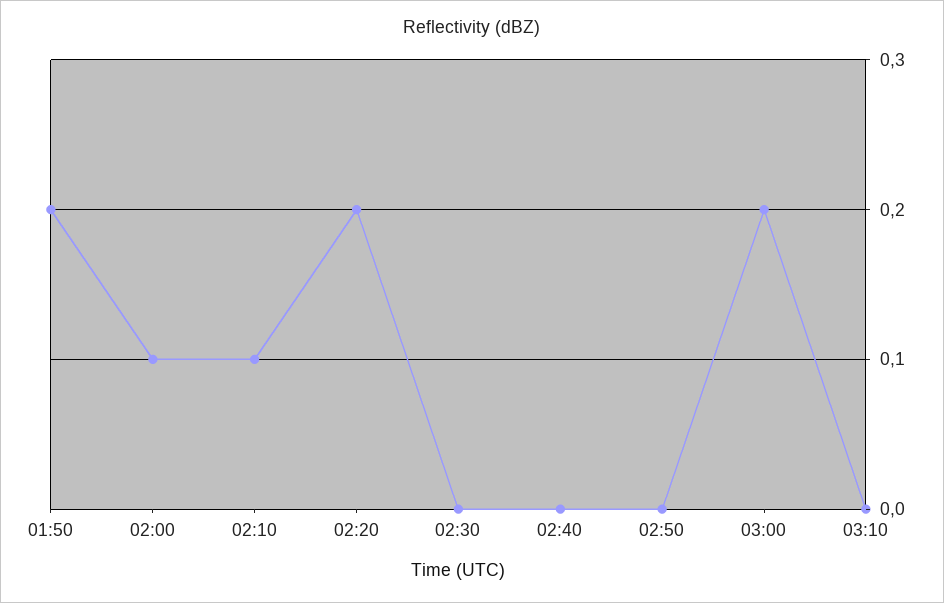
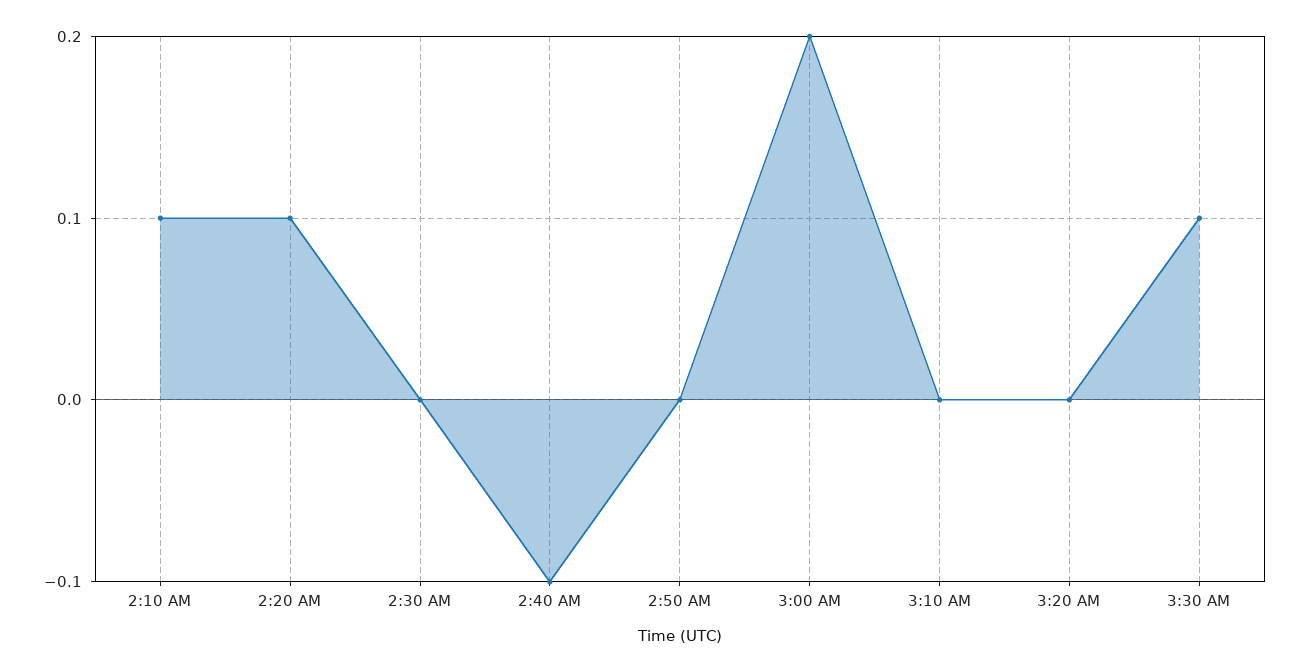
01:50: 0.2 -> none
02:00: 0.1 -> none
02:20: 0.2 -> 0.1
02:40: 0 -> -0.1
3:20 AM: none -> 0
3:30 AM: none -> 0.1

